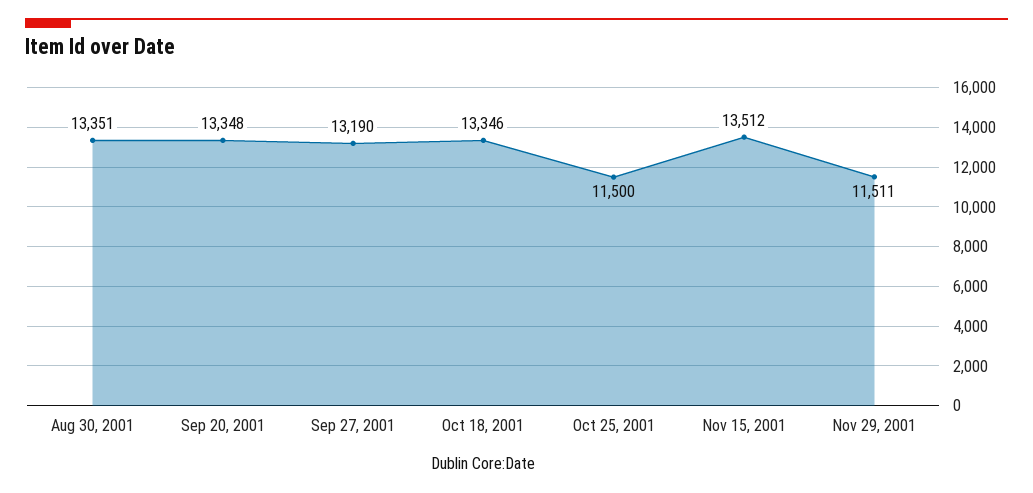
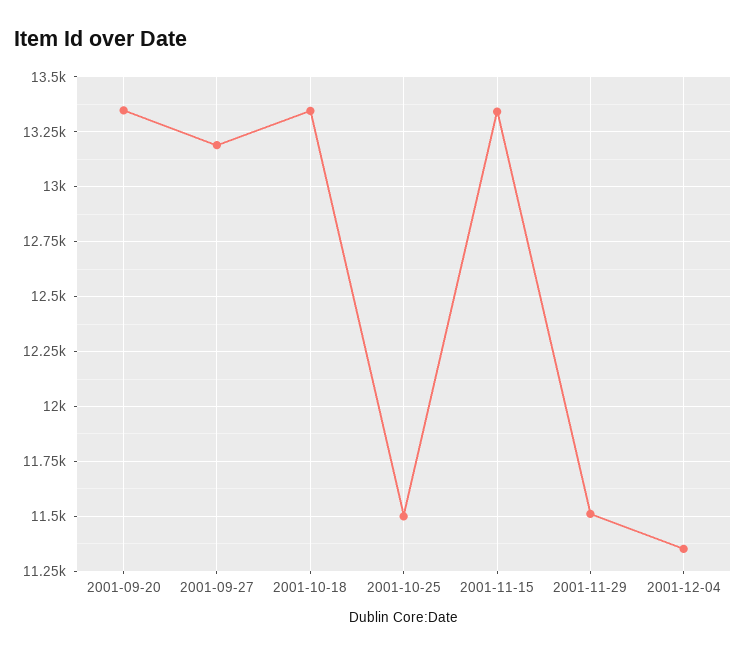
Aug 30, 2001: 13351 -> none
Nov 15, 2001: 13512 -> 13350
2001-12-04: none -> 11350

